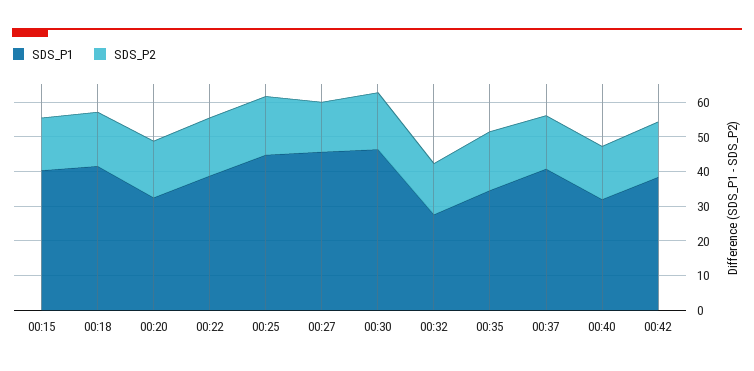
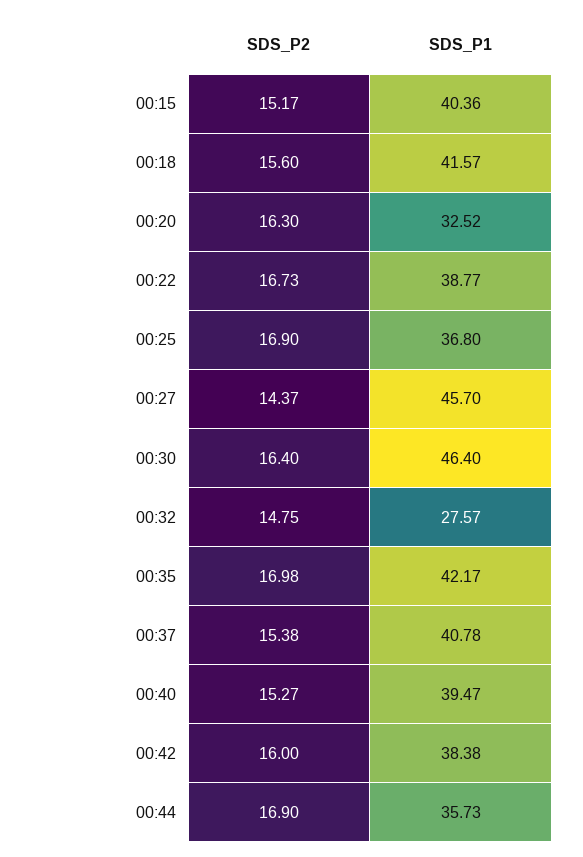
SDS_P1, 00:25: 45 -> 36.8
SDS_P1, 00:35: 35 -> 42.17
SDS_P1, 00:40: 32.5 -> 39.47
SDS_P2, 00:44: none -> 16.9
SDS_P1, 00:44: none -> 35.73

